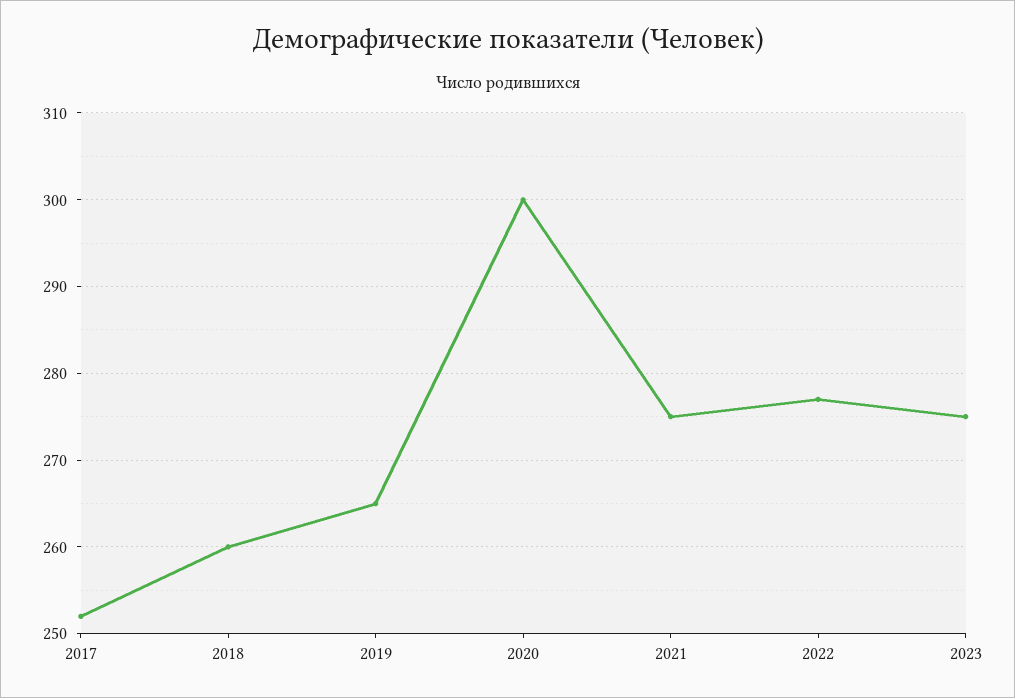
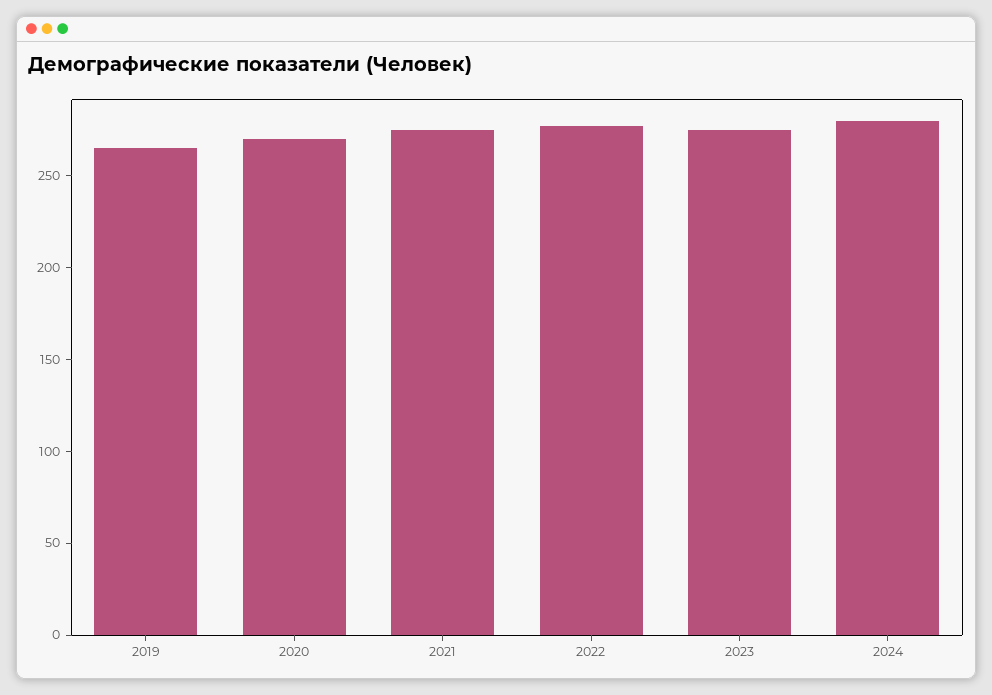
2017: 252 -> none
2018: 260 -> none
2020: 300 -> 270
2024: none -> 280

